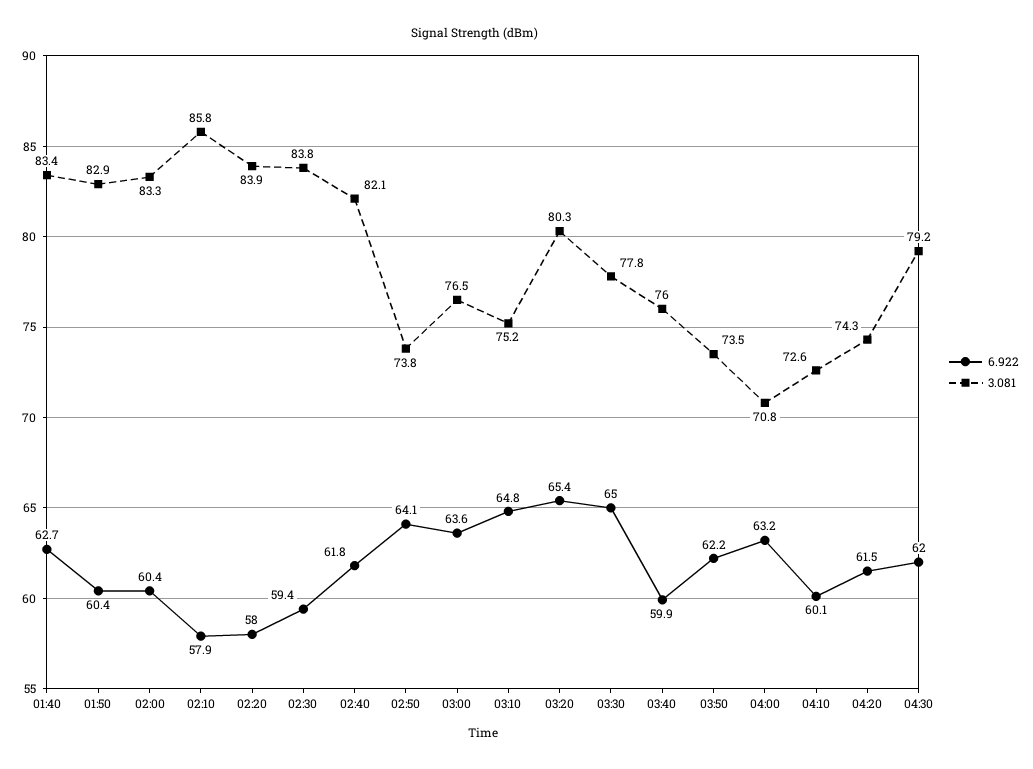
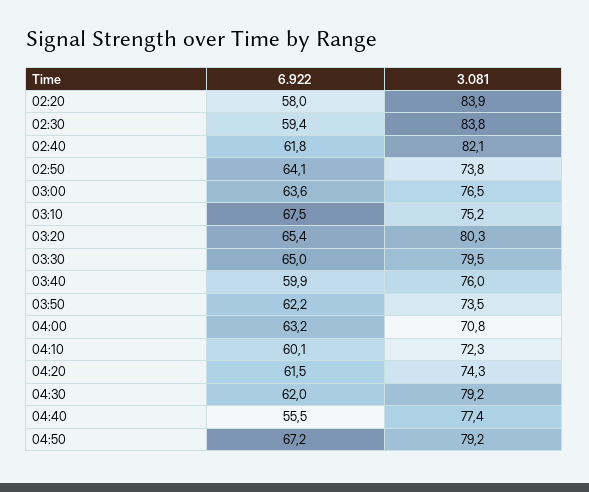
6.922, 01:40: 62.7 -> none
3.081, 01:40: 83.4 -> none
6.922, 01:50: 60.4 -> none
3.081, 01:50: 82.9 -> none
6.922, 02:00: 60.4 -> none
3.081, 02:00: 83.3 -> none
6.922, 02:10: 57.9 -> none
3.081, 02:10: 85.8 -> none
6.922, 03:10: 64.8 -> 67.5
3.081, 03:30: 77.8 -> 79.5
3.081, 04:10: 72.6 -> 72.3
6.922, 04:40: none -> 55.5
3.081, 04:40: none -> 77.4
6.922, 04:50: none -> 67.2
3.081, 04:50: none -> 79.2

